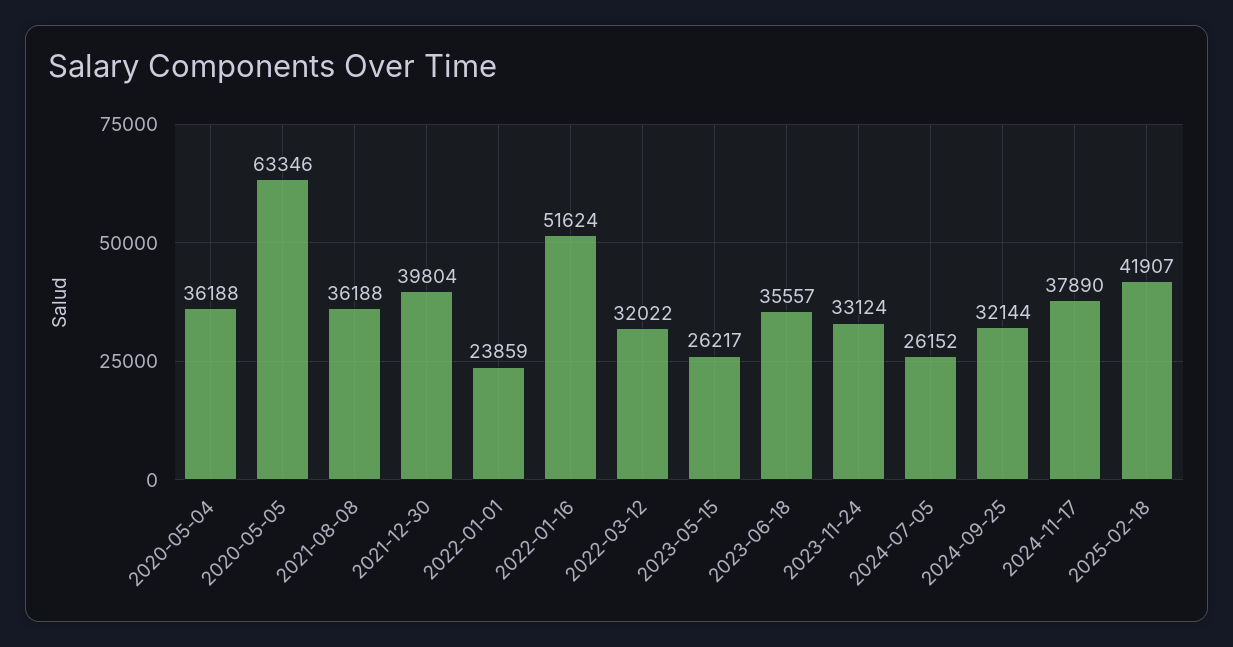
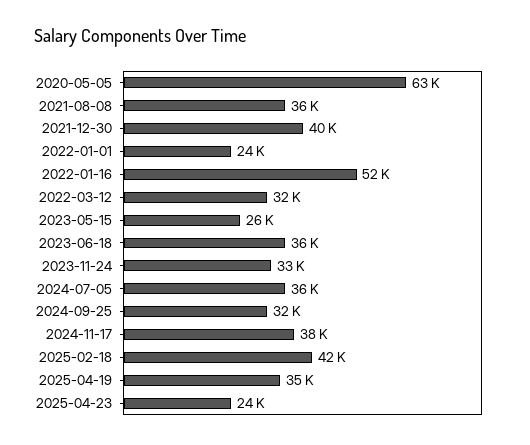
2020-05-04: 36188 -> none
2024-07-05: 26152 -> 36000
2025-04-19: none -> 35000
2025-04-23: none -> 24000

